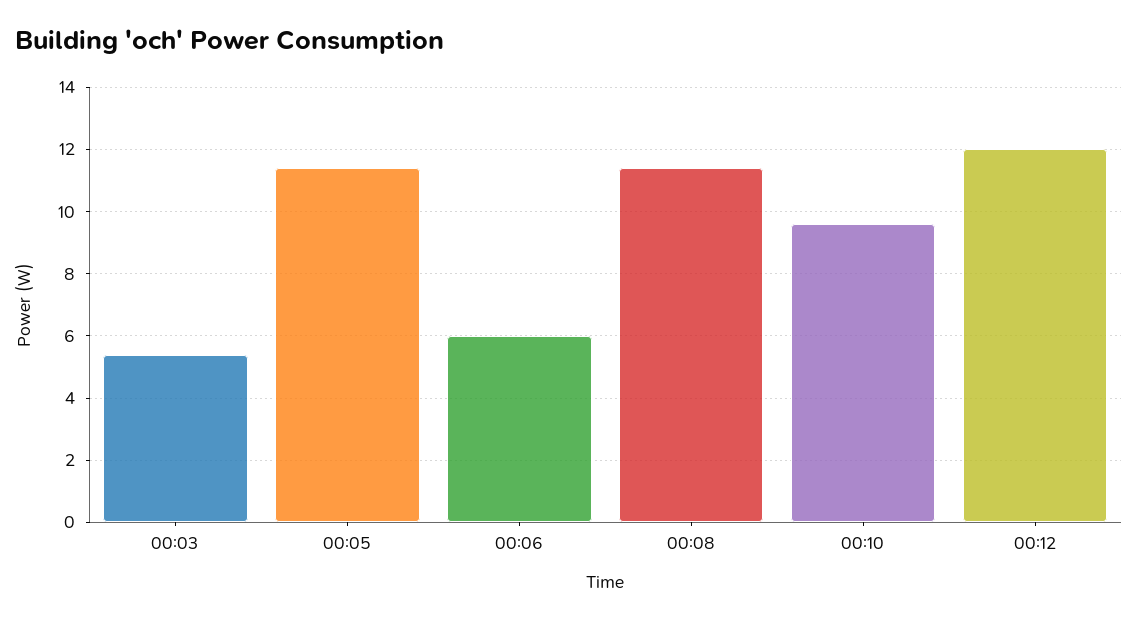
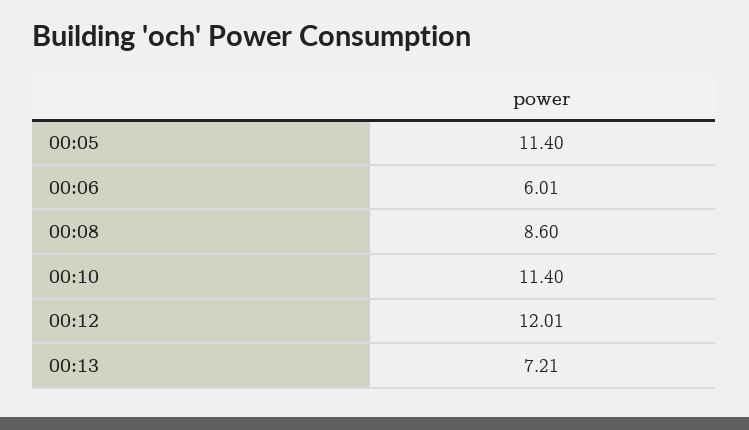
00:03: 5.4 -> none
00:08: 11.4 -> 8.6
00:10: 9.6 -> 11.4
00:13: none -> 7.21

